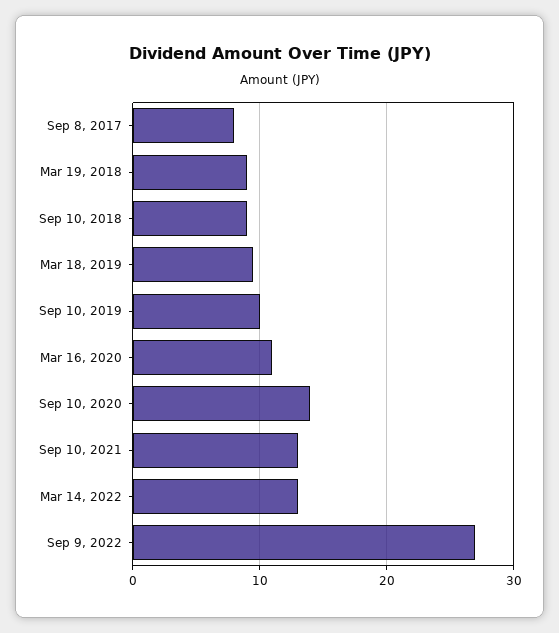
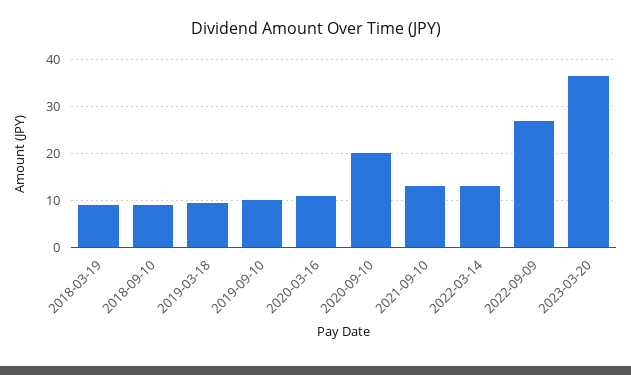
Sep 8, 2017: 8 -> none
Sep 10, 2020: 14 -> 20
2023-03-20: none -> 36

